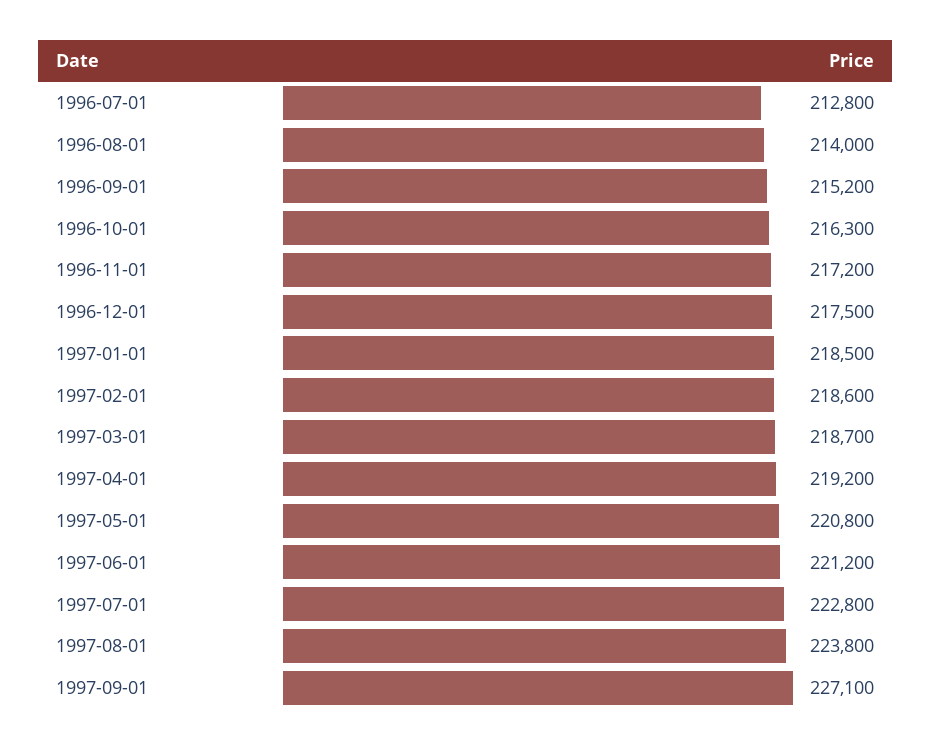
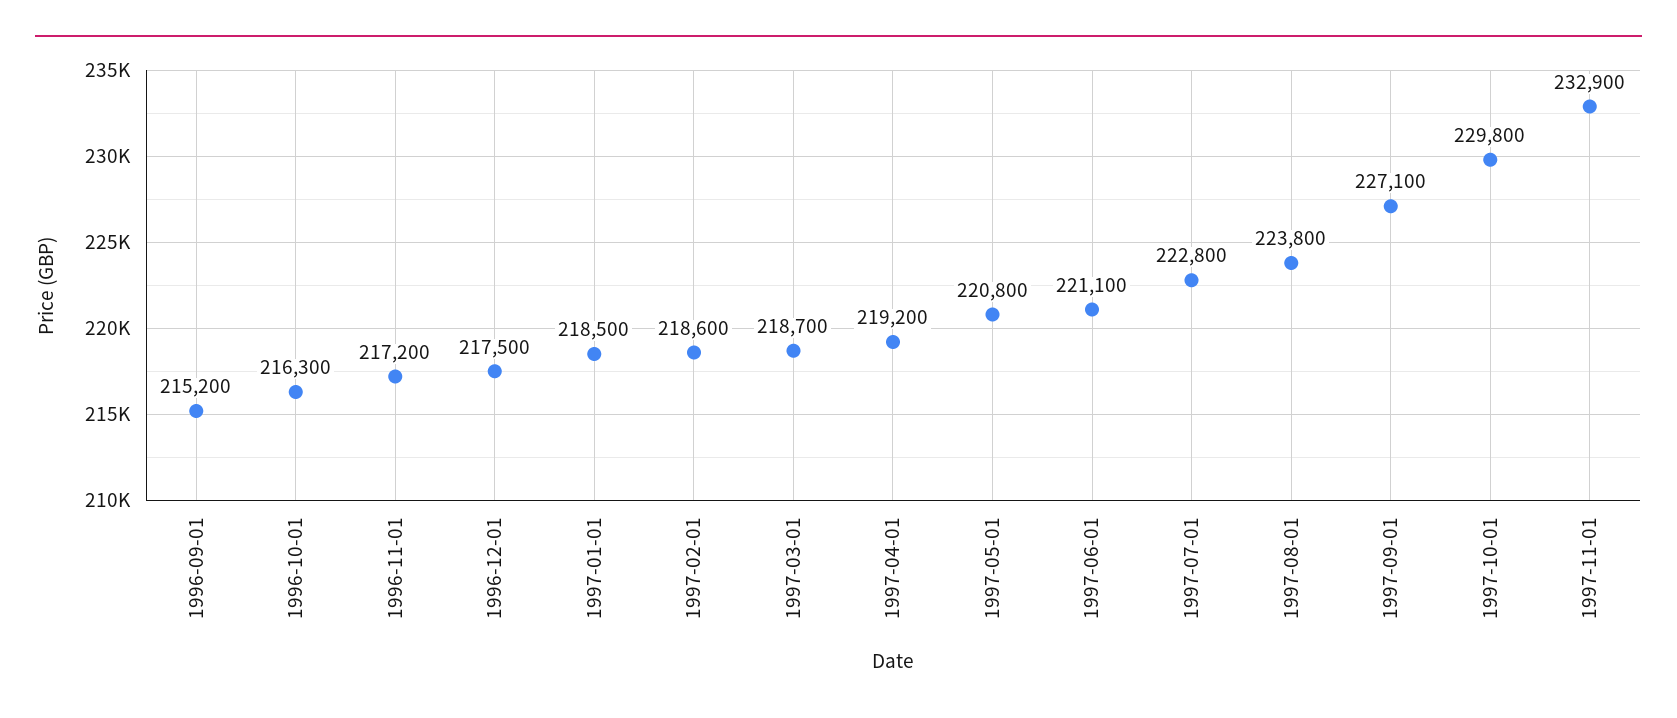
1996-07-01: 212800 -> none
1996-08-01: 214000 -> none
1997-06-01: 221200 -> 221100
1997-10-01: none -> 229800
1997-11-01: none -> 232900

